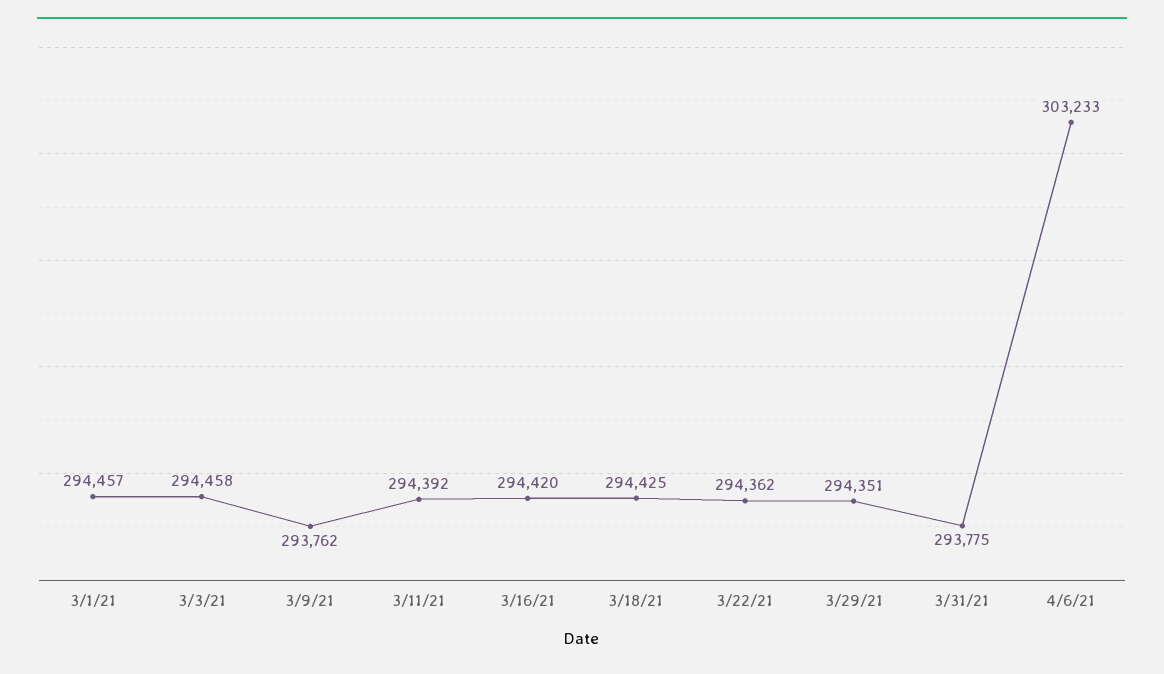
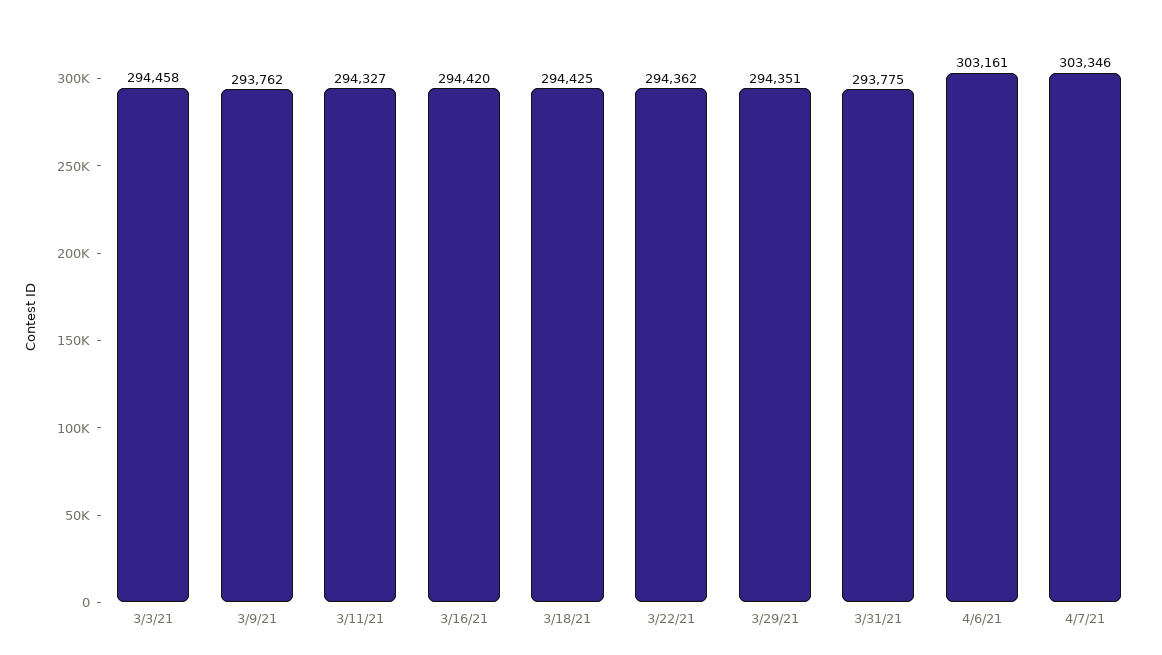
3/1/21: 294457 -> none
3/11/21: 294392 -> 294327
4/6/21: 303233 -> 303161
4/7/21: none -> 303346

